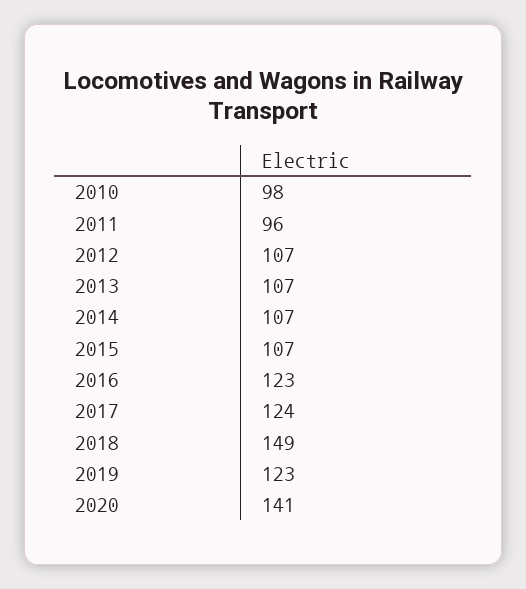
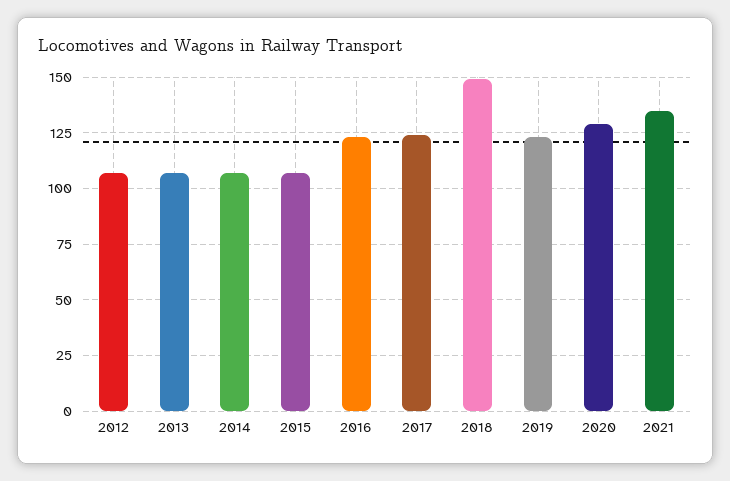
2010: 98 -> none
2011: 96 -> none
2020: 141 -> 130
2021: none -> 135

